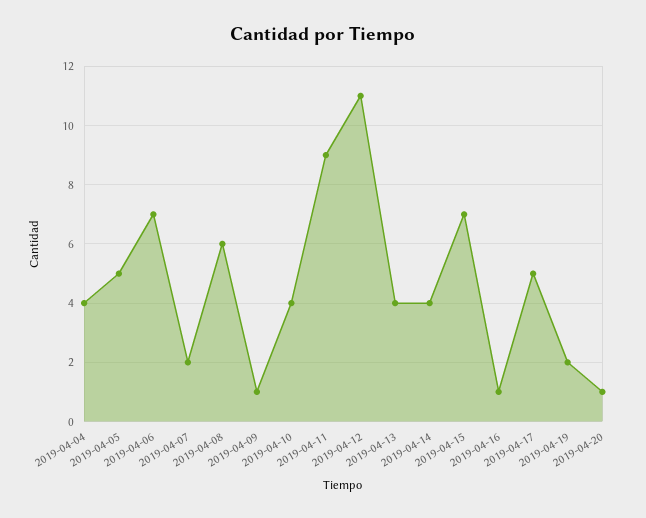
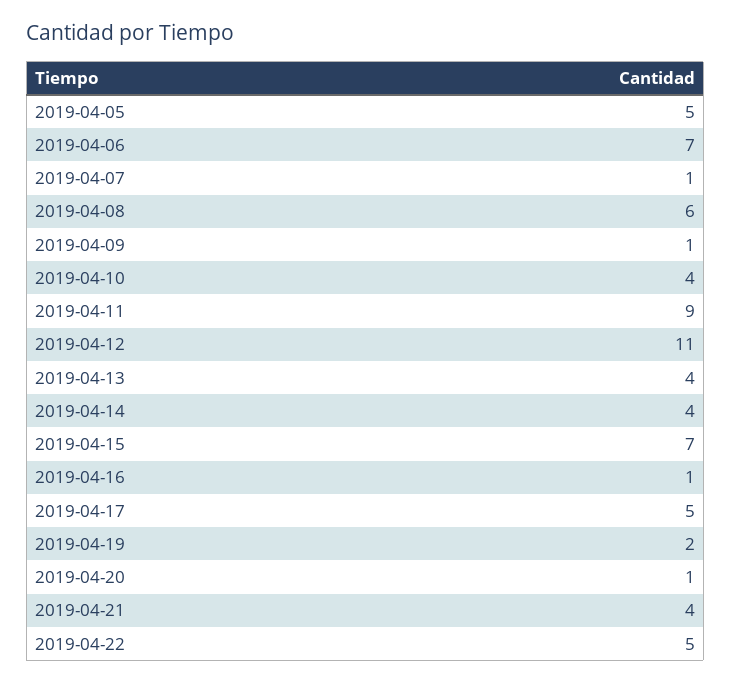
2019-04-04: 4 -> none
2019-04-07: 2 -> 1
2019-04-21: none -> 4
2019-04-22: none -> 5

